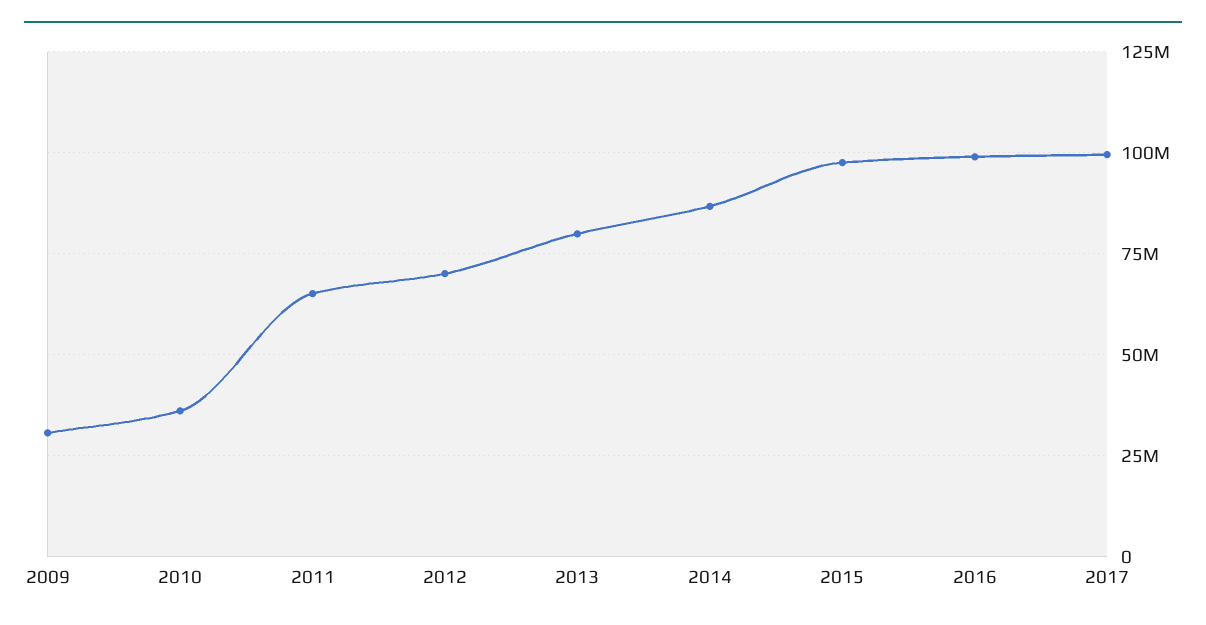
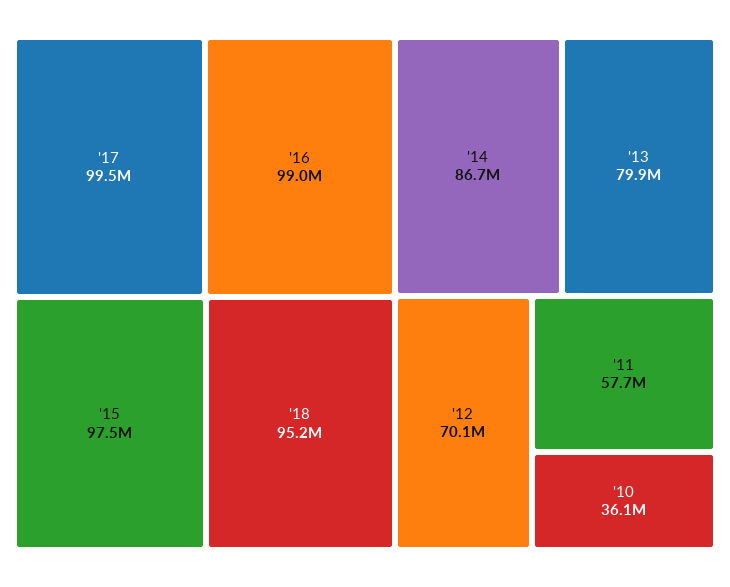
2009: 30000000 -> none
2011: 65000000 -> 57700000
'18: none -> 95200000

